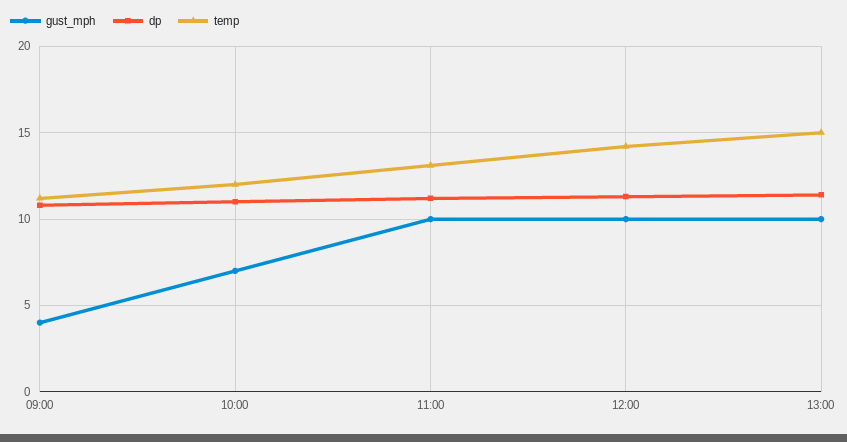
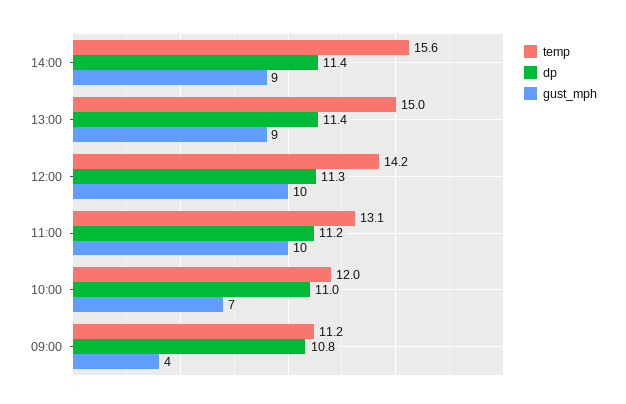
gust_mph, 13:00: 10 -> 9
temp, 14:00: none -> 15.6
dp, 14:00: none -> 11.4
gust_mph, 14:00: none -> 9

